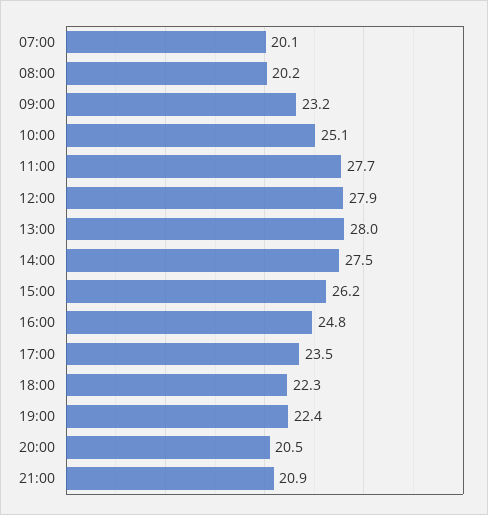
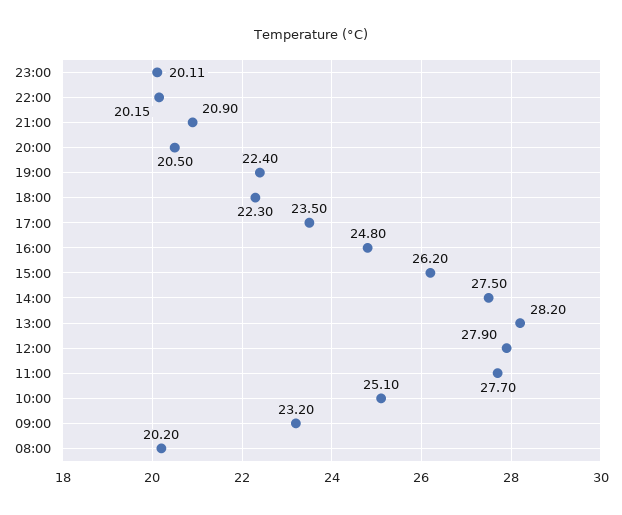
07:00: 20.1 -> none
13:00: 28 -> 28.2
23:00: none -> 20.11
22:00: none -> 20.15

